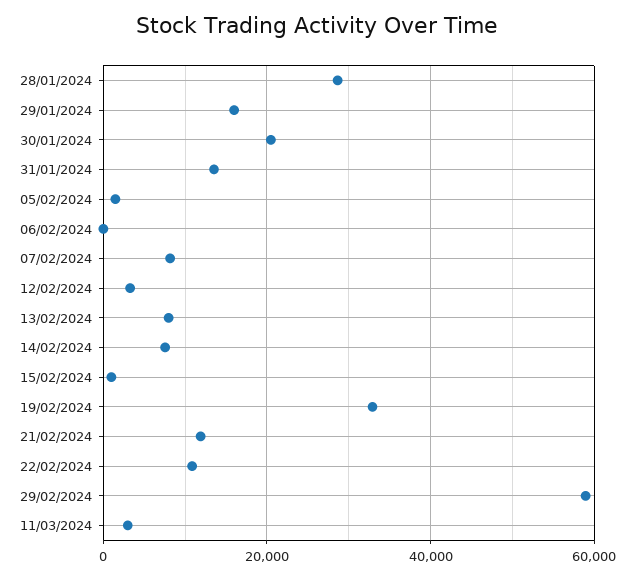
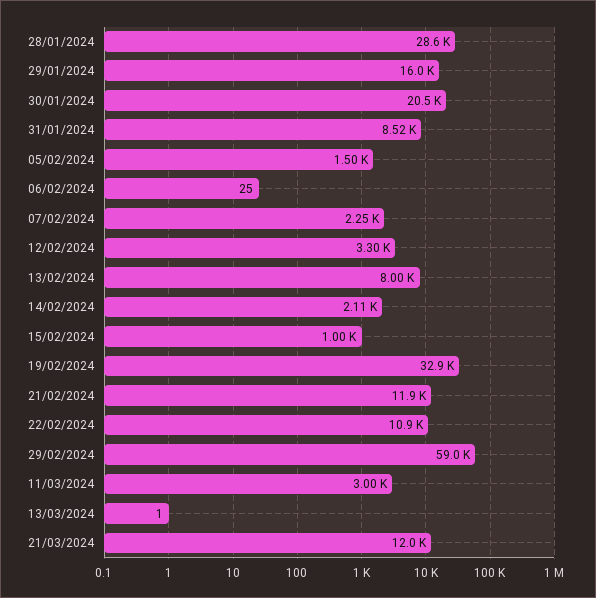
31/01/2024: 14000 -> 8520
07/02/2024: 8000 -> 2250
14/02/2024: 8000 -> 2110
13/03/2024: none -> 1
21/03/2024: none -> 12000

